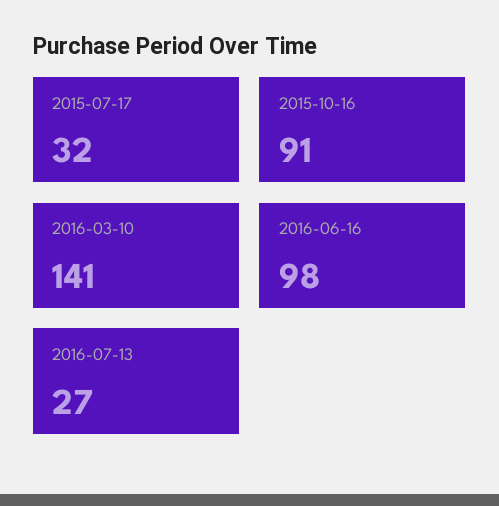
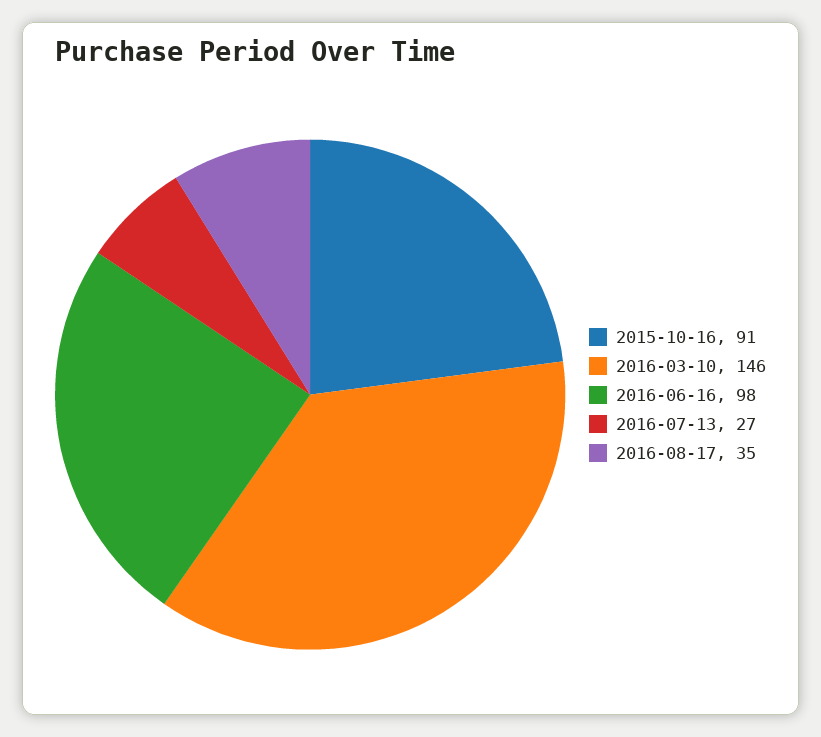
2015-07-17: 32 -> none
2016-03-10: 141 -> 146
2016-08-17: none -> 35

